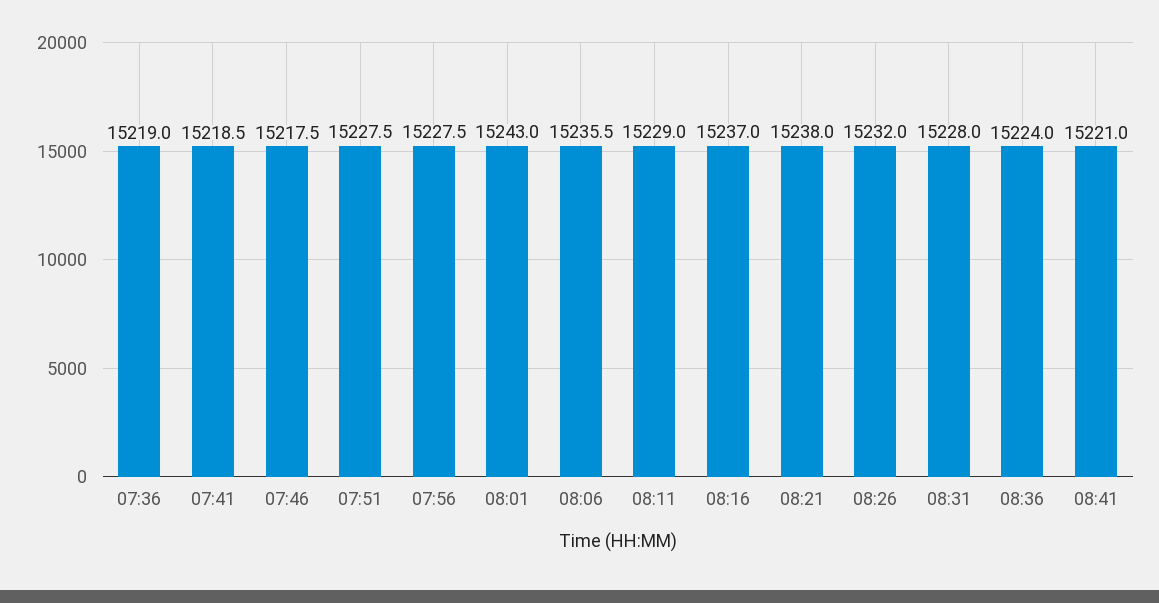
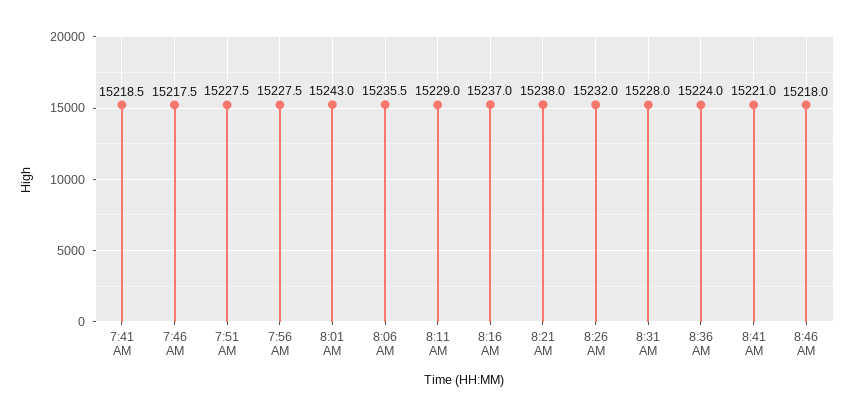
07:36: 15219 -> none
8:46 AM: none -> 15218

